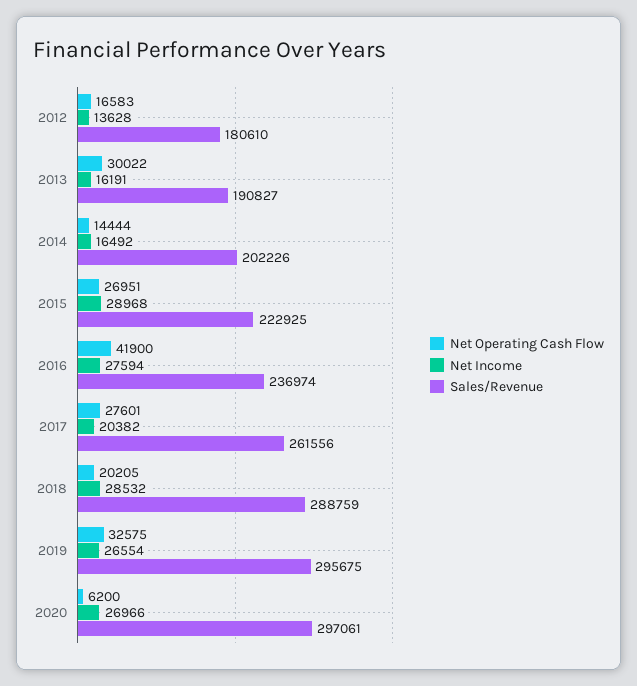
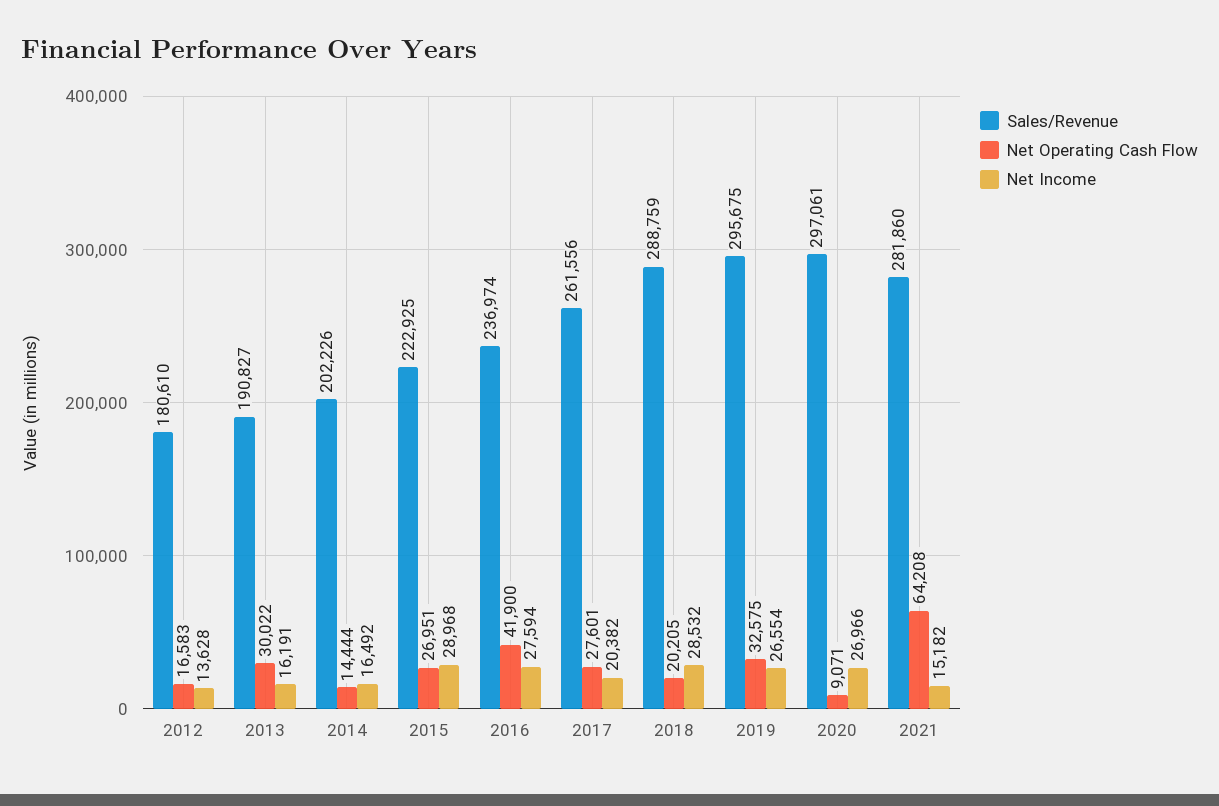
Net Operating Cash Flow, 2020: 6200 -> 9071
Sales/Revenue, 2021: none -> 281860
Net Operating Cash Flow, 2021: none -> 64208
Net Income, 2021: none -> 15182

